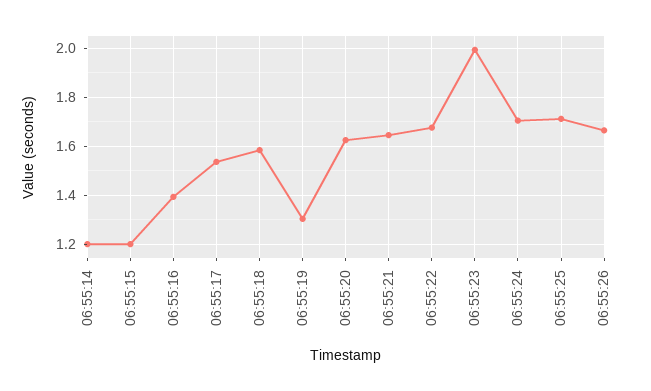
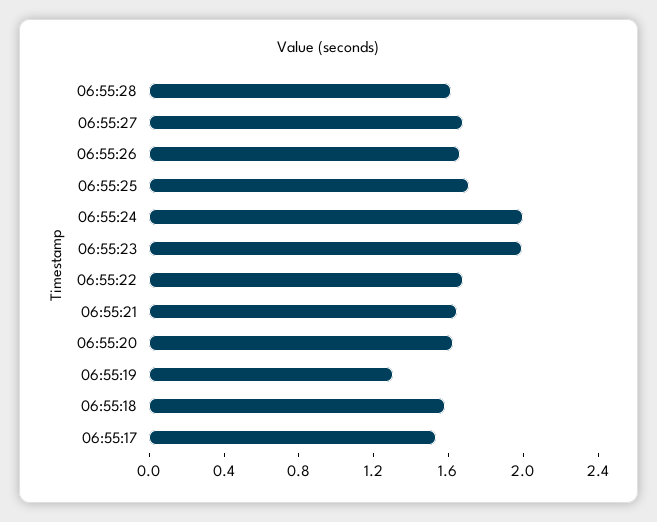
06:55:14: 1.2 -> none
06:55:15: 1.2 -> none
06:55:16: 1.4 -> none
06:55:24: 1.7 -> 2
06:55:28: none -> 1.6
06:55:27: none -> 1.7

